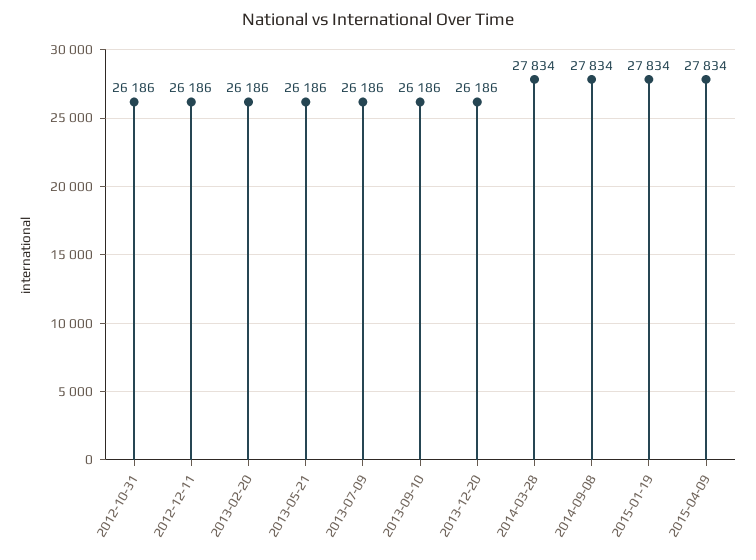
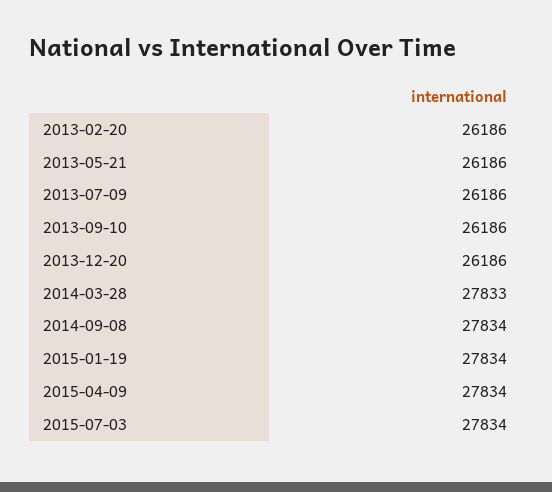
2012-10-31: 26186 -> none
2012-12-11: 26186 -> none
2014-03-28: 27834 -> 27833
2015-07-03: none -> 27834

